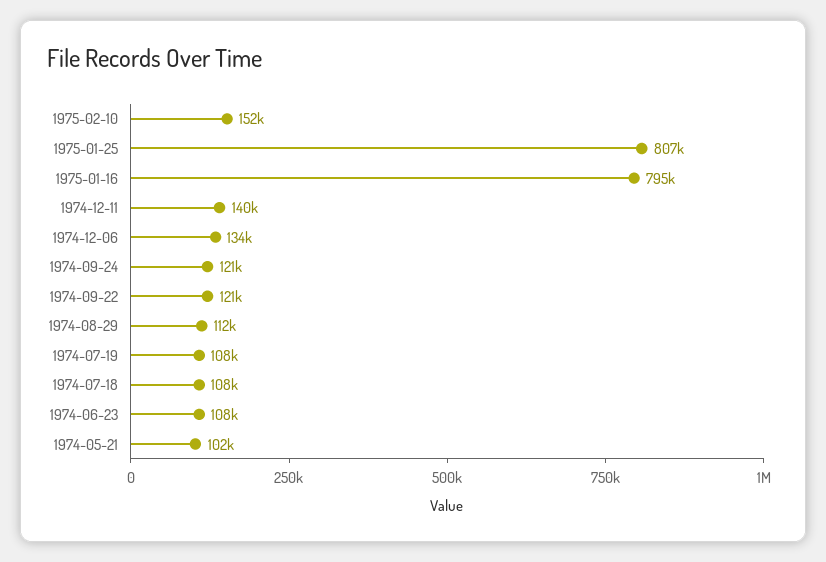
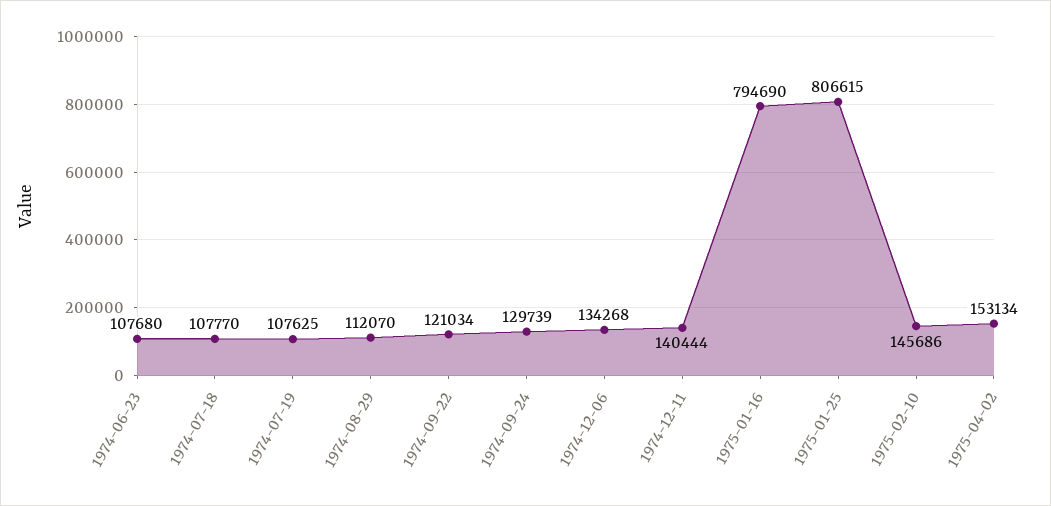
1975-02-10: 152000 -> 145686
1974-09-24: 121000 -> 129739
1974-05-21: 102000 -> none
1975-04-02: none -> 153134

